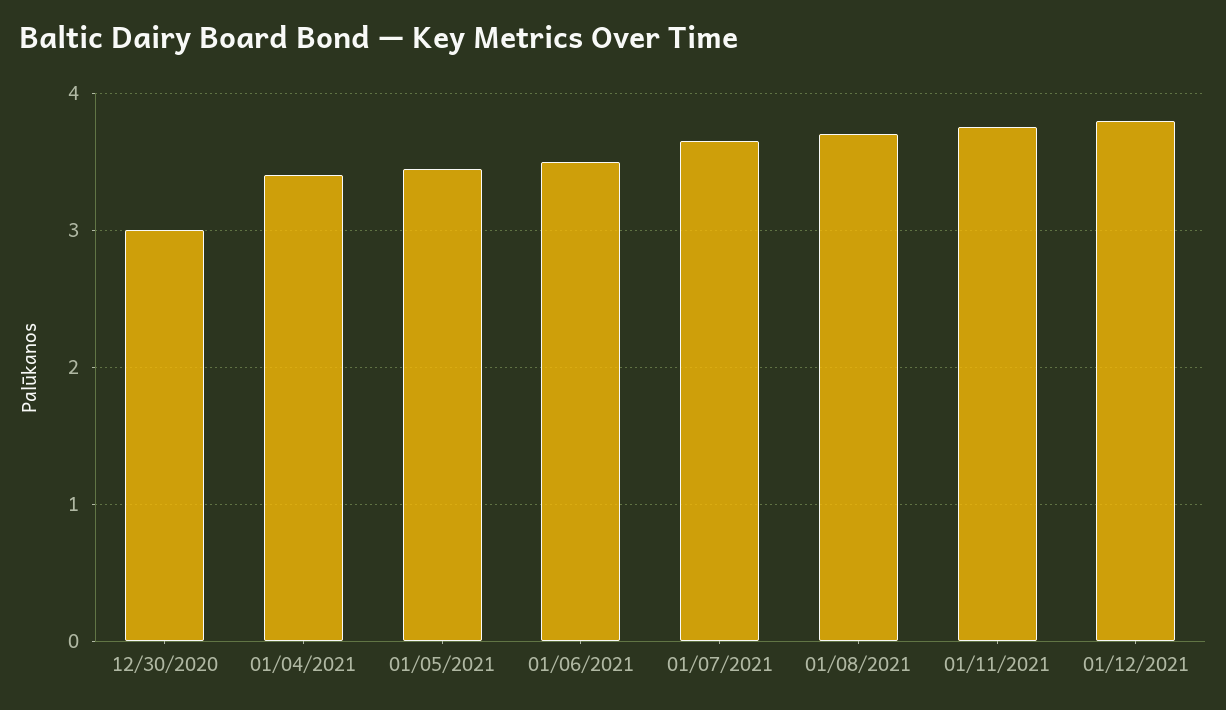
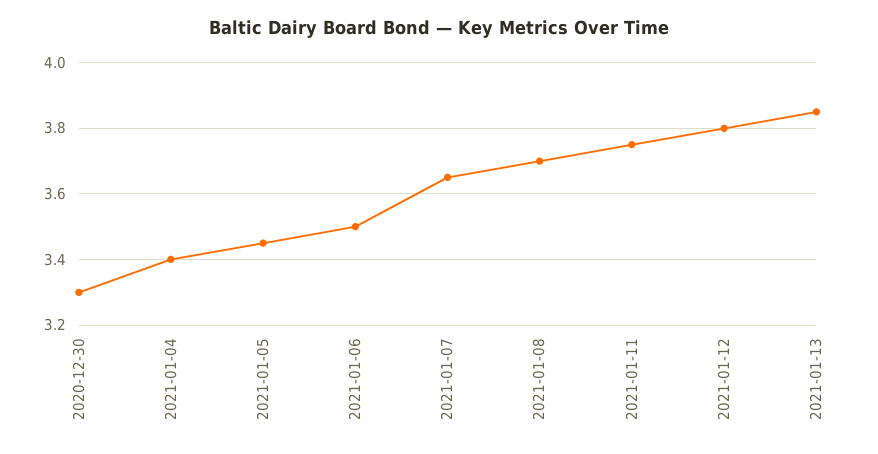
12/30/2020: 3 -> 3.3
2021-01-13: none -> 3.85

